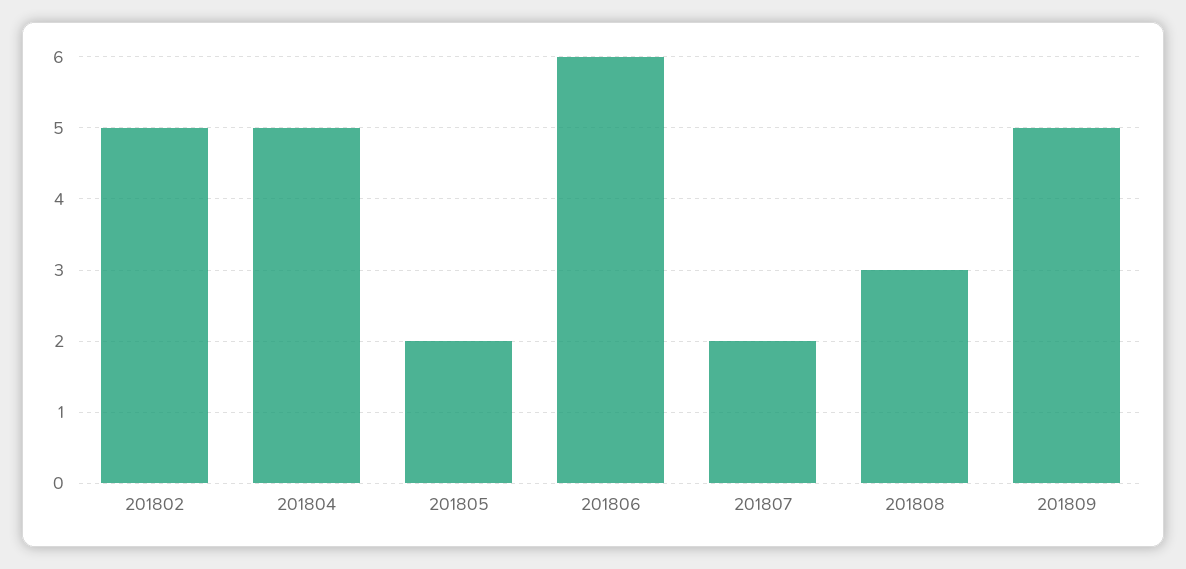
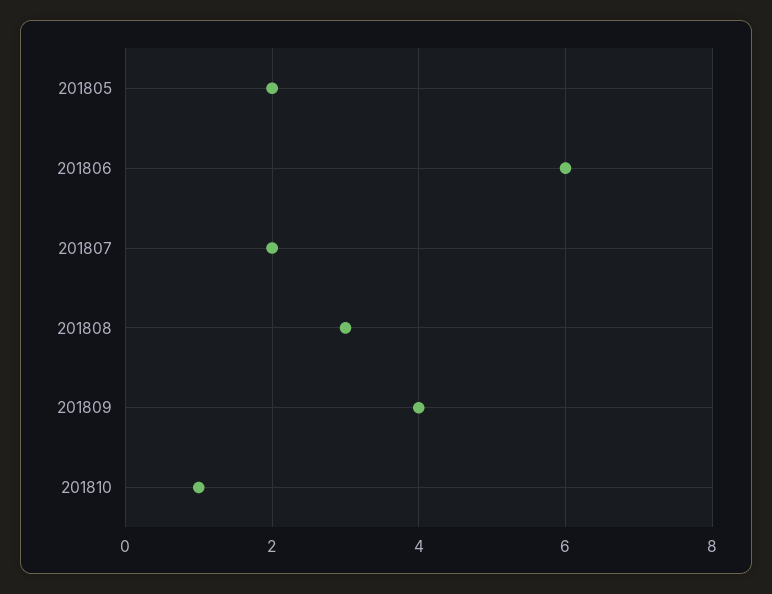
201802: 5 -> none
201804: 5 -> none
201809: 5 -> 4
201810: none -> 1

